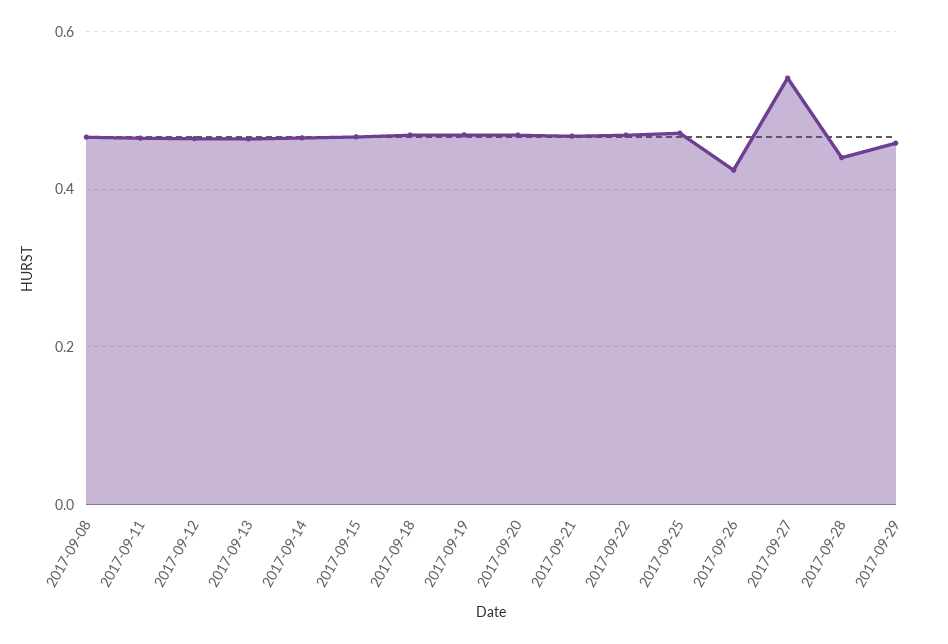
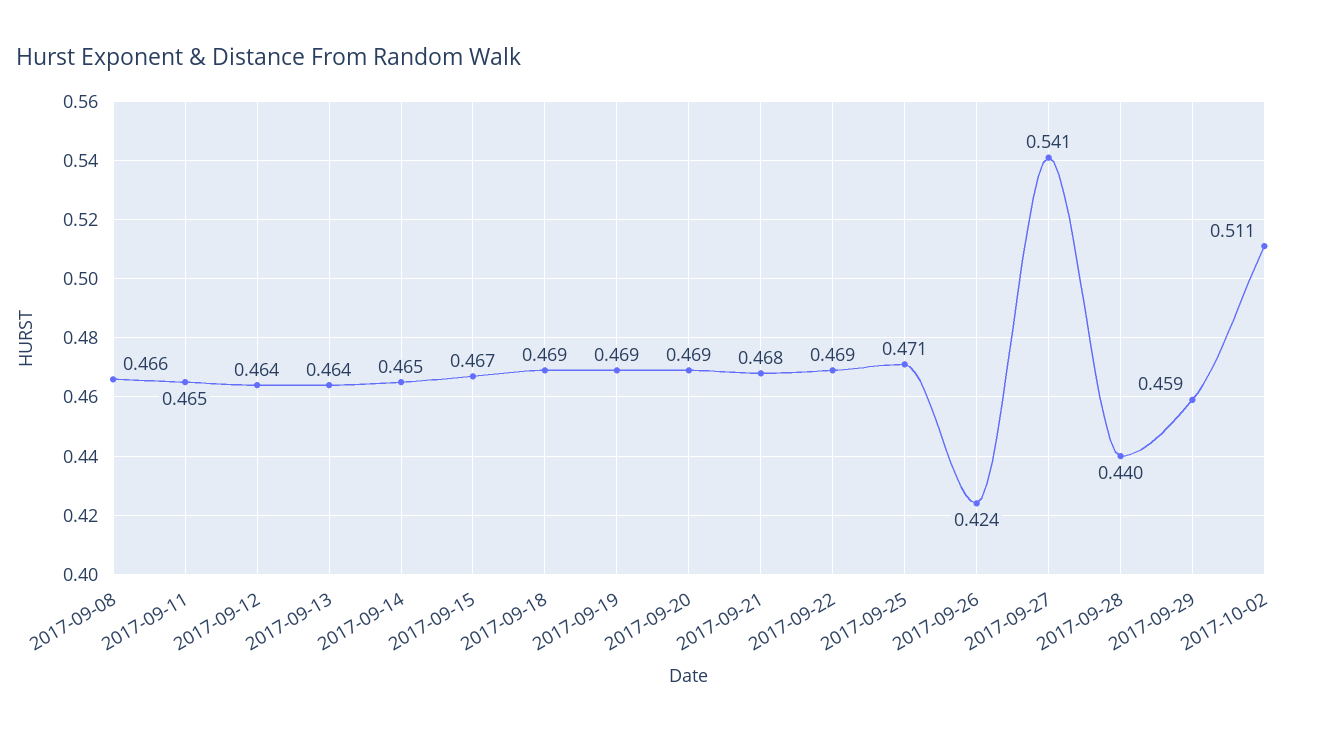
2017-10-02: none -> 0.511

